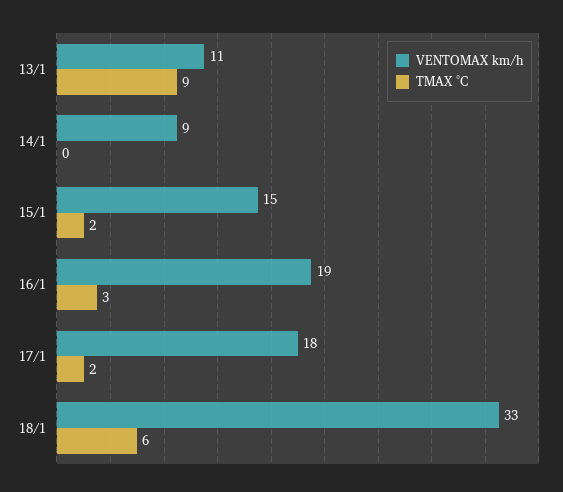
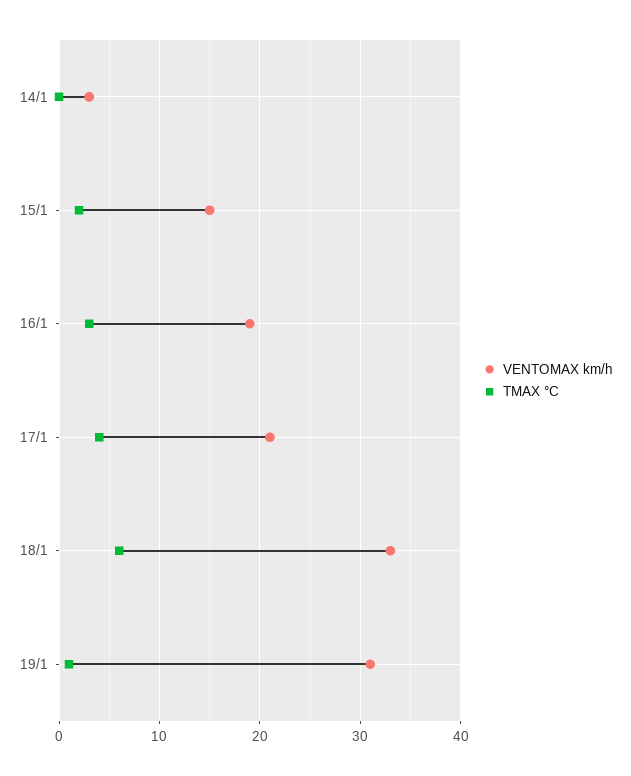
VENTOMAX km/h, 13/1: 11 -> none
TMAX °C, 13/1: 9 -> none
VENTOMAX km/h, 14/1: 9 -> 3
VENTOMAX km/h, 17/1: 18 -> 21
TMAX °C, 17/1: 2 -> 4
VENTOMAX km/h, 19/1: none -> 31
TMAX °C, 19/1: none -> 1

